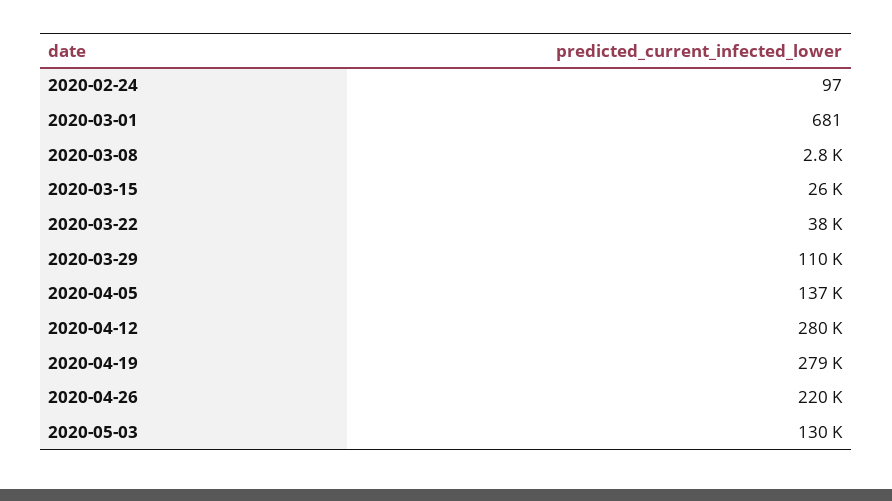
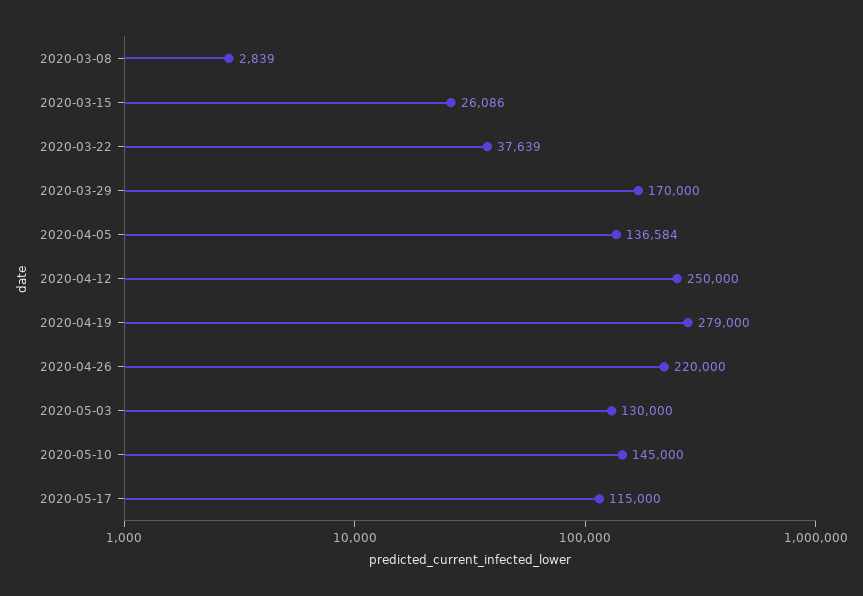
2020-02-24: 97 -> none
2020-03-01: 681 -> none
2020-03-29: 110000 -> 170000
2020-04-12: 280000 -> 250000
2020-05-10: none -> 145000
2020-05-17: none -> 115000

